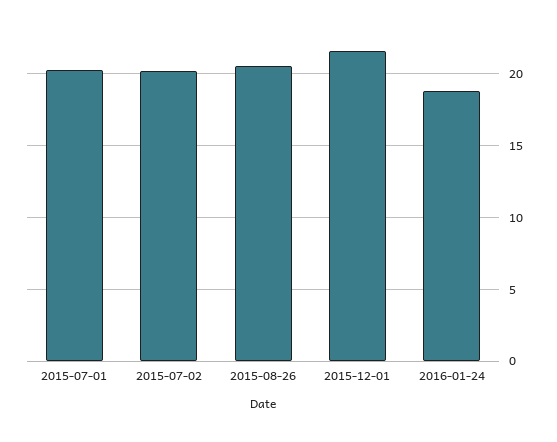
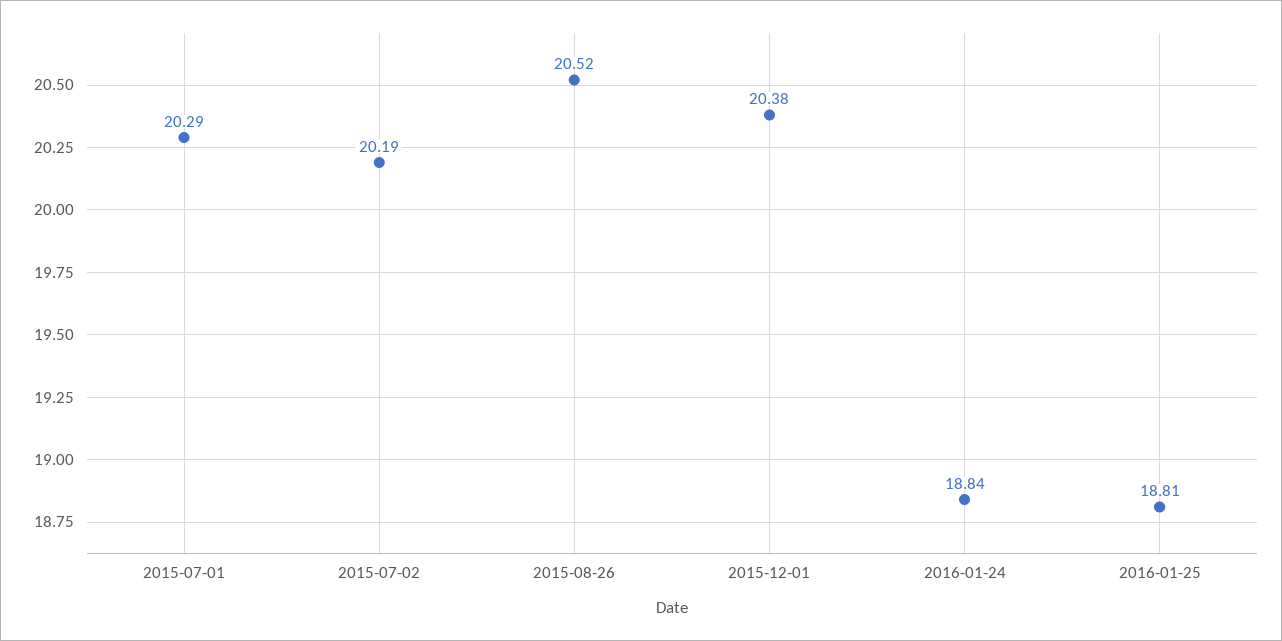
2015-12-01: 21.5 -> 20.38
2016-01-25: none -> 18.81

